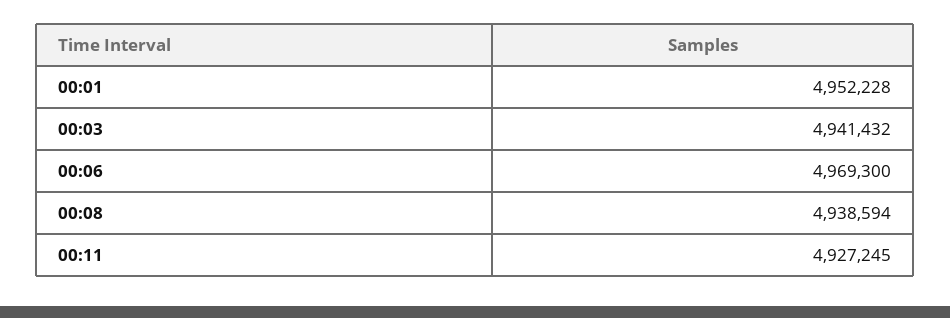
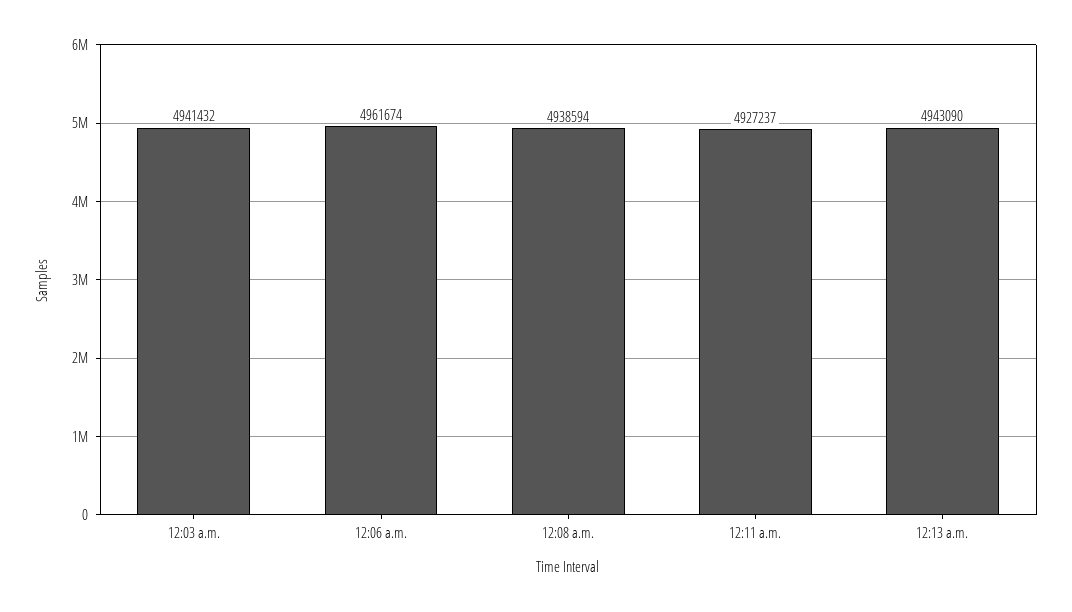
00:01: 4952228 -> none
00:06: 4969300 -> 4961674
00:11: 4927245 -> 4927237
12:13 a.m.: none -> 4943090

